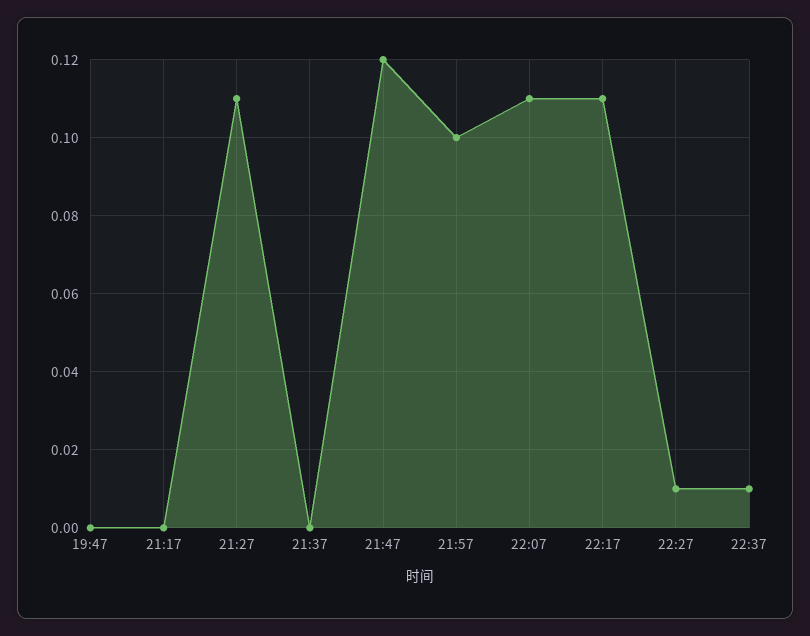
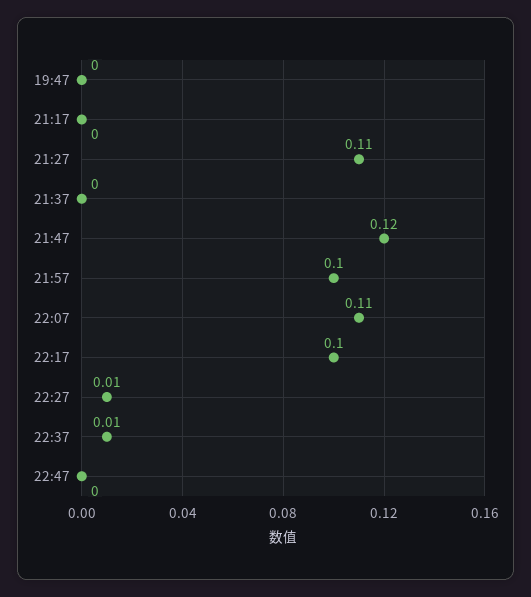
22:17: 0.11 -> 0.1
22:47: none -> 0

